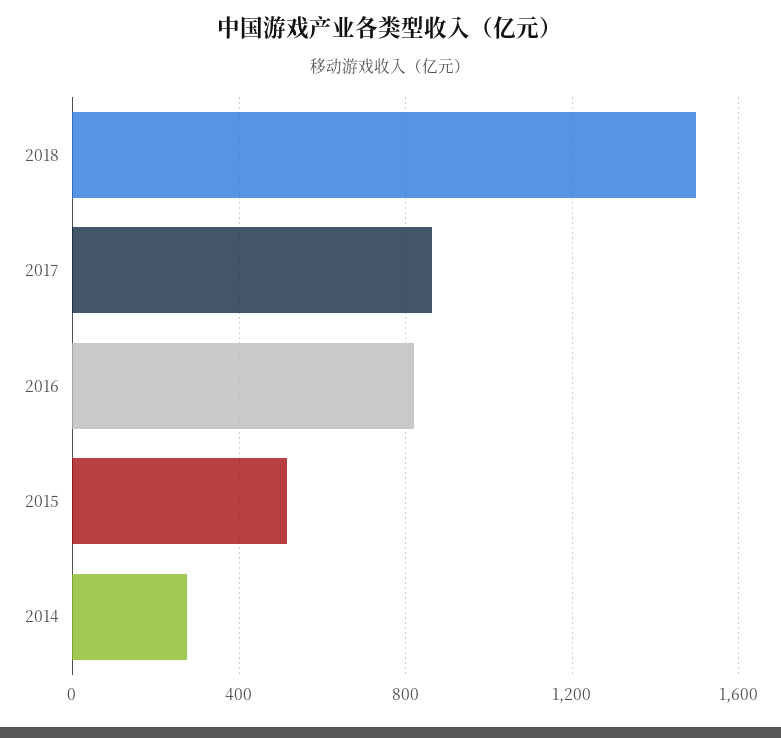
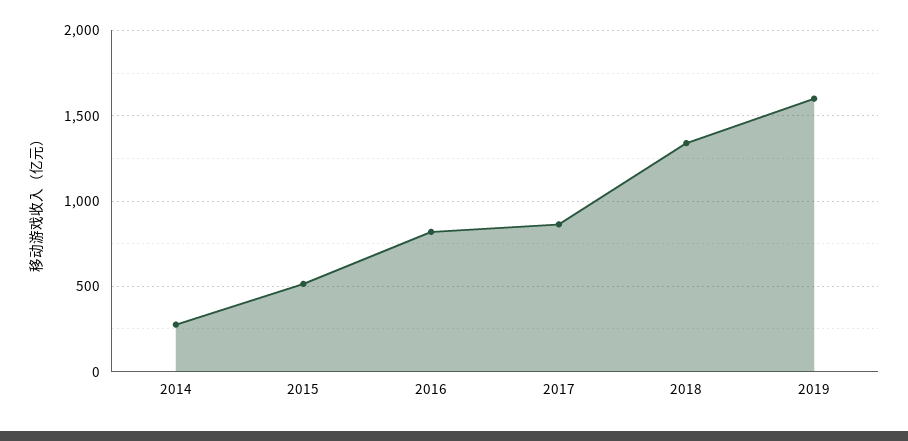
2018: 1500 -> 1350
2019: none -> 1600

